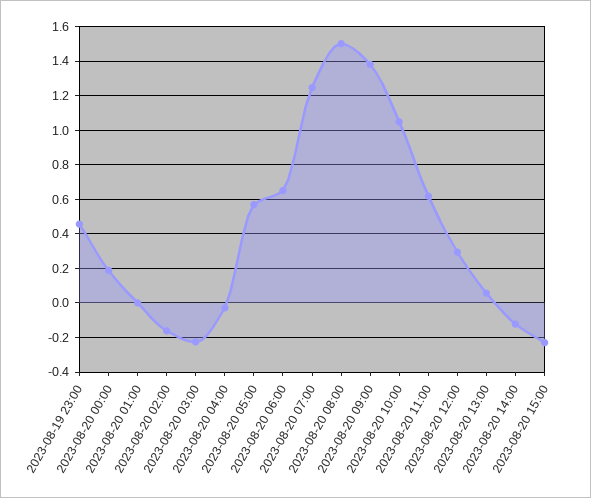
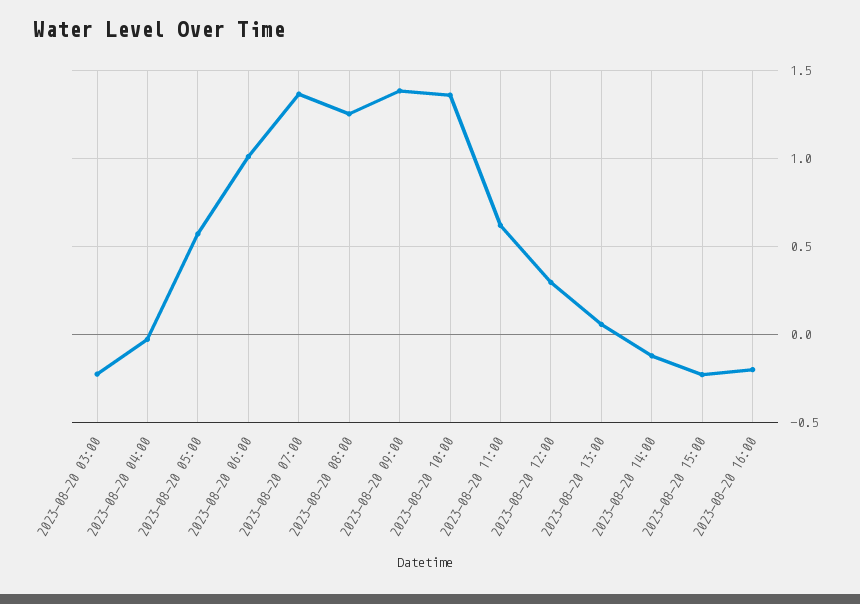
2023-08-19 23:00: 0.45 -> none
2023-08-20 00:00: 0.2 -> none
2023-08-20 01:00: 0 -> none
2023-08-20 02:00: -0.15 -> none
2023-08-20 06:00: 0.65 -> 1
2023-08-20 07:00: 1.25 -> 1.35
2023-08-20 08:00: 1.5 -> 1.25
2023-08-20 10:00: 1.05 -> 1.35
2023-08-20 16:00: none -> -0.2

